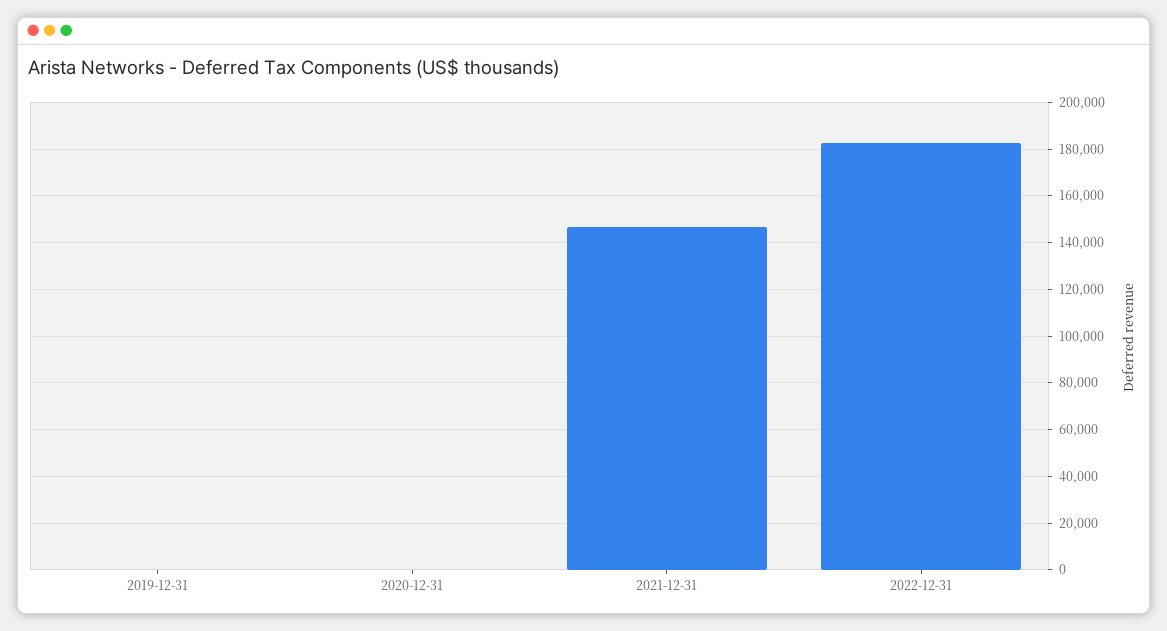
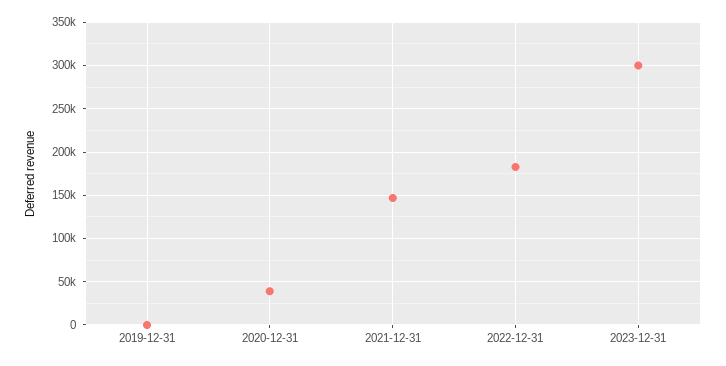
2020-12-31: 0 -> 40000
2023-12-31: none -> 300000

